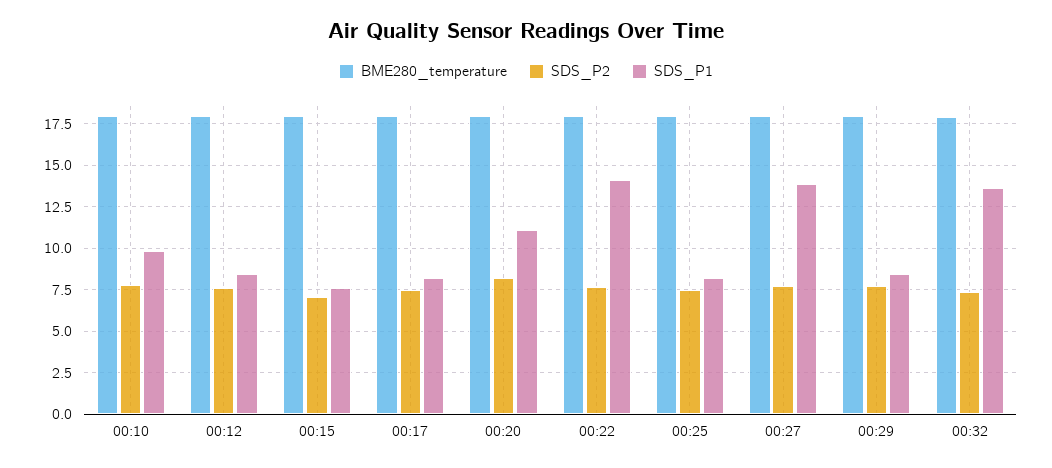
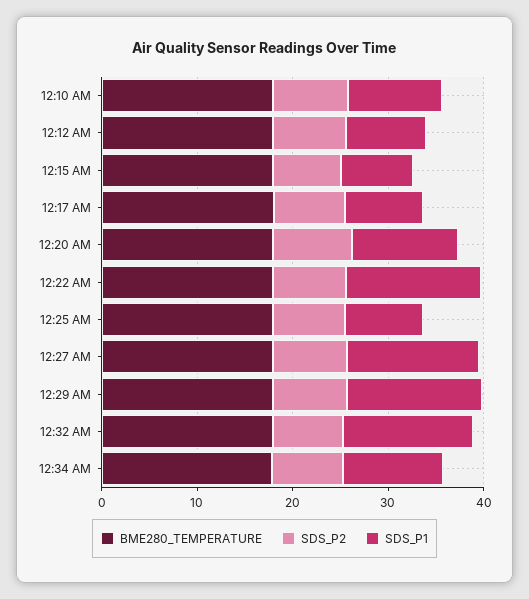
SDS_P1, 00:29: 8.5 -> 14
BME280_temperature, 12:34 AM: none -> 18
SDS_P2, 12:34 AM: none -> 8
SDS_P1, 12:34 AM: none -> 10

